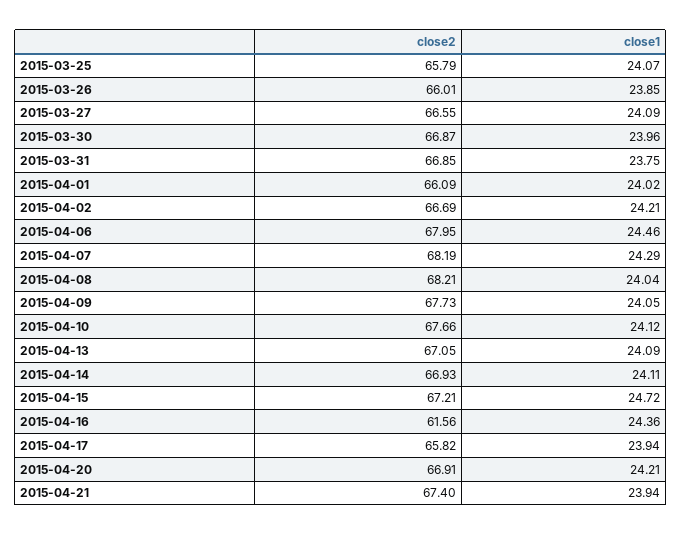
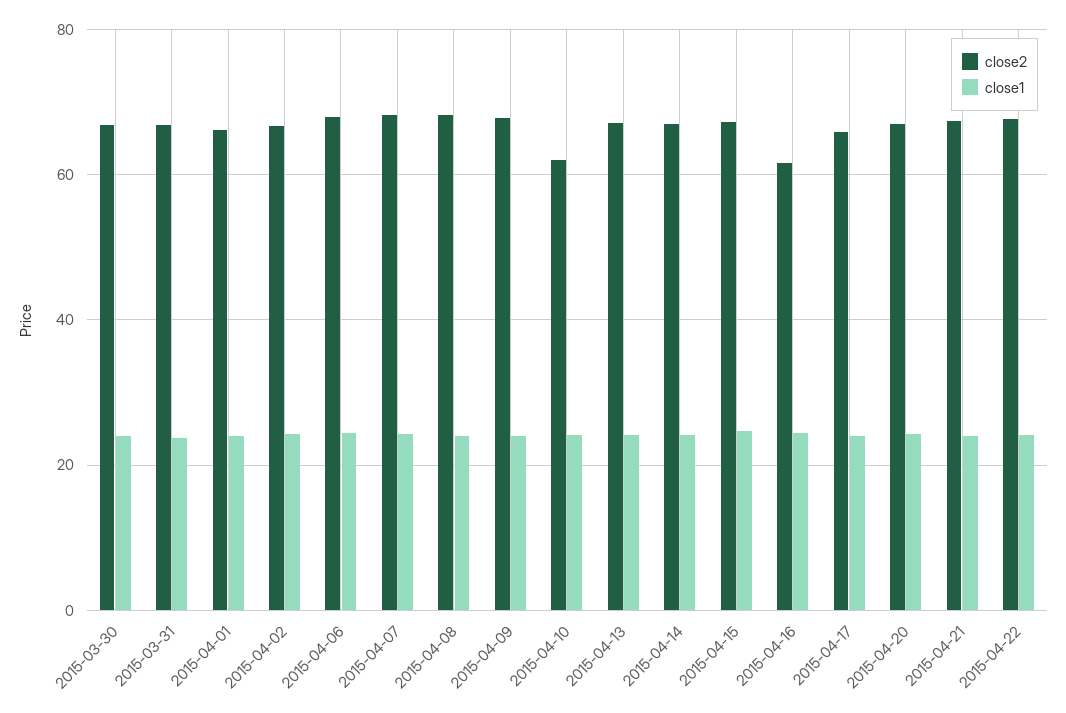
close2, 2015-03-25: 65.79 -> none
close1, 2015-03-25: 24.07 -> none
close2, 2015-03-26: 66.01 -> none
close1, 2015-03-26: 23.85 -> none
close2, 2015-03-27: 66.55 -> none
close1, 2015-03-27: 24.09 -> none
close2, 2015-04-10: 67.66 -> 62
close2, 2015-04-22: none -> 68
close1, 2015-04-22: none -> 24

